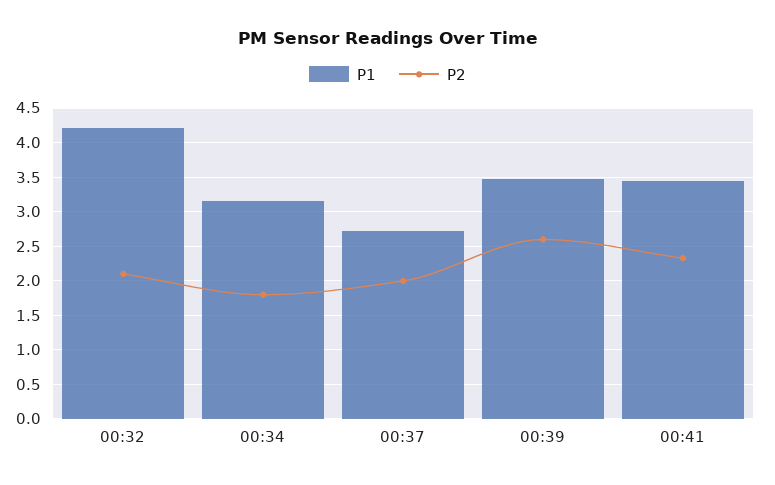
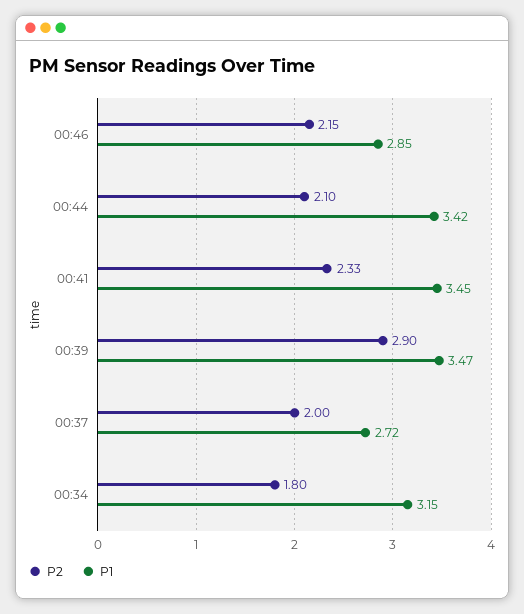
P1, 00:32: 4.2 -> none
P2, 00:32: 2.1 -> none
P2, 00:39: 2.6 -> 2.9
P2, 00:46: none -> 2.15
P1, 00:46: none -> 2.85
P2, 00:44: none -> 2.1
P1, 00:44: none -> 3.42

